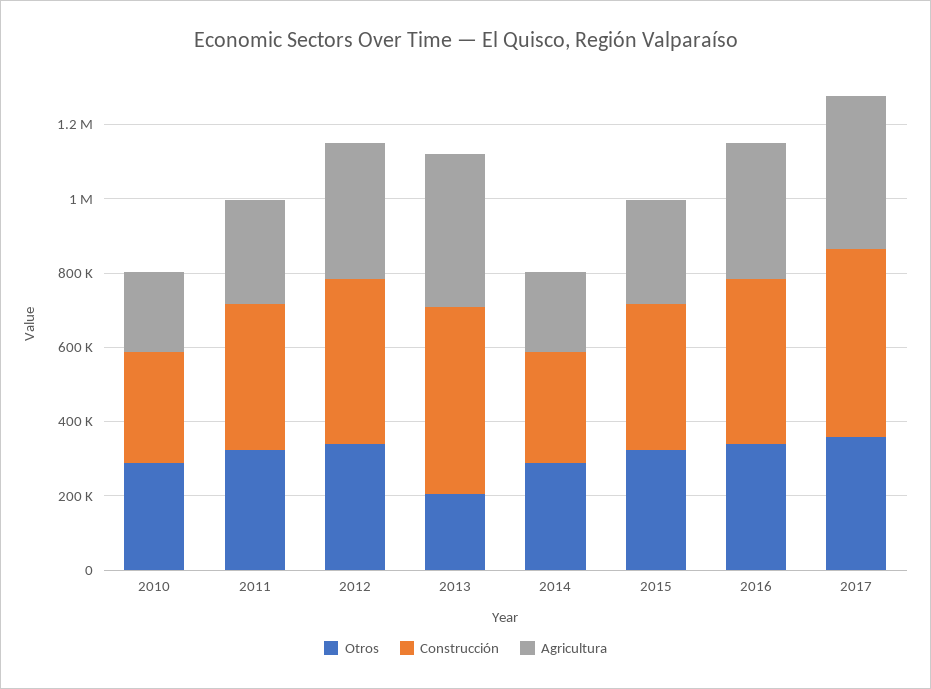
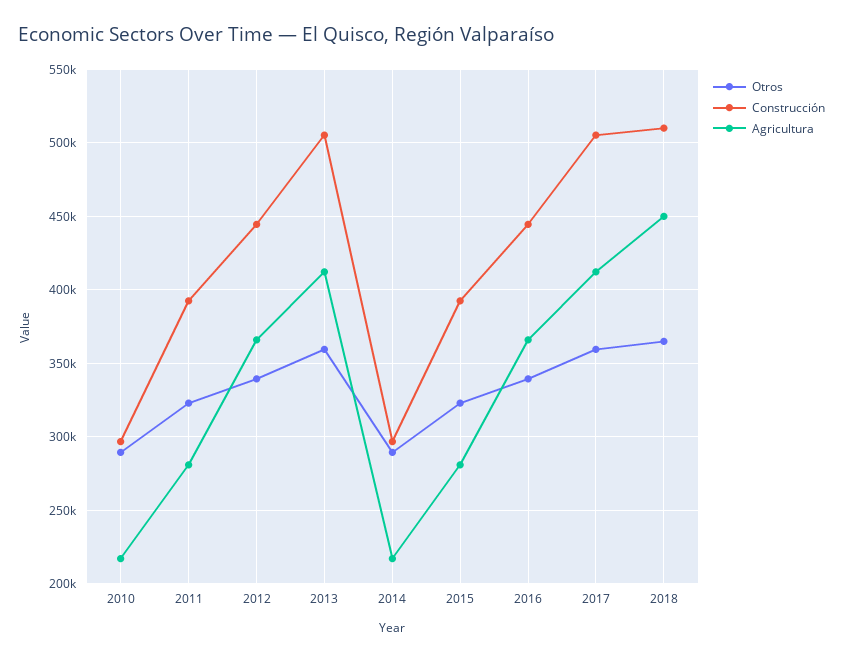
Otros, 2013: 200000 -> 360000
Otros, 2018: none -> 365000
Construcción, 2018: none -> 510000
Agricultura, 2018: none -> 450000

